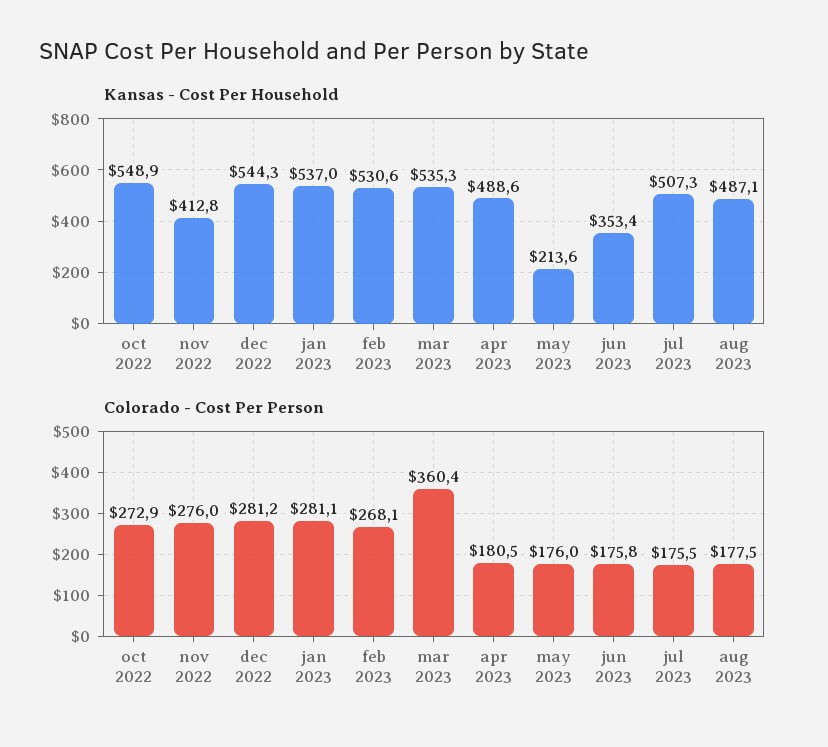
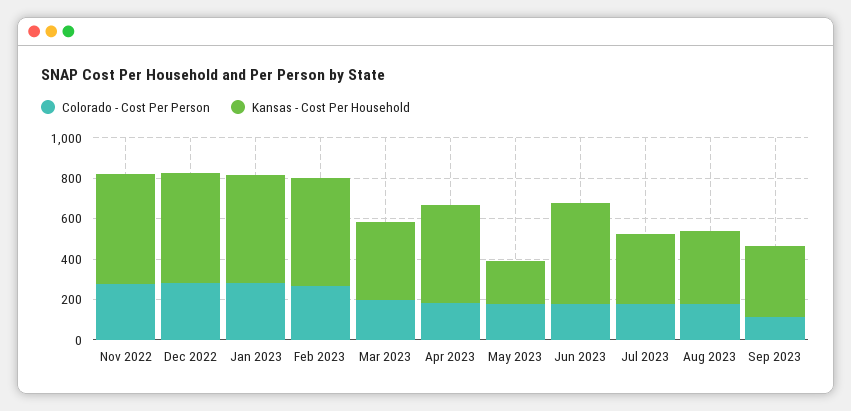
Kansas - Cost Per Household, oct 2022: 548.9 -> none
Kansas - Cost Per Household, nov 2022: 412.8 -> 550
Kansas - Cost Per Household, mar 2023: 535.3 -> 400
Kansas - Cost Per Household, jun 2023: 353.4 -> 500
Kansas - Cost Per Household, jul 2023: 507.3 -> 350
Kansas - Cost Per Household, aug 2023: 487.1 -> 350
Colorado - Cost Per Person, oct 2022: 272.9 -> none
Colorado - Cost Per Person, mar 2023: 360.4 -> 200
Colorado - Cost Per Person, Sep 2023: none -> 100
Kansas - Cost Per Household, Sep 2023: none -> 350

